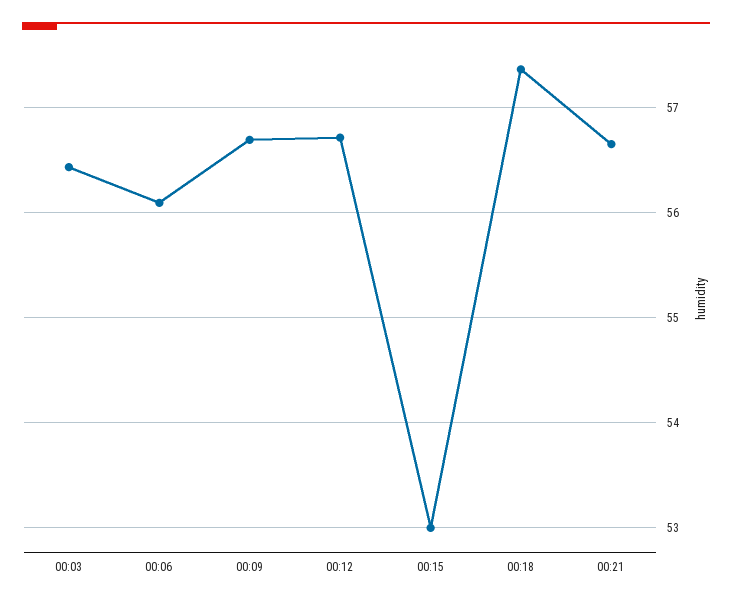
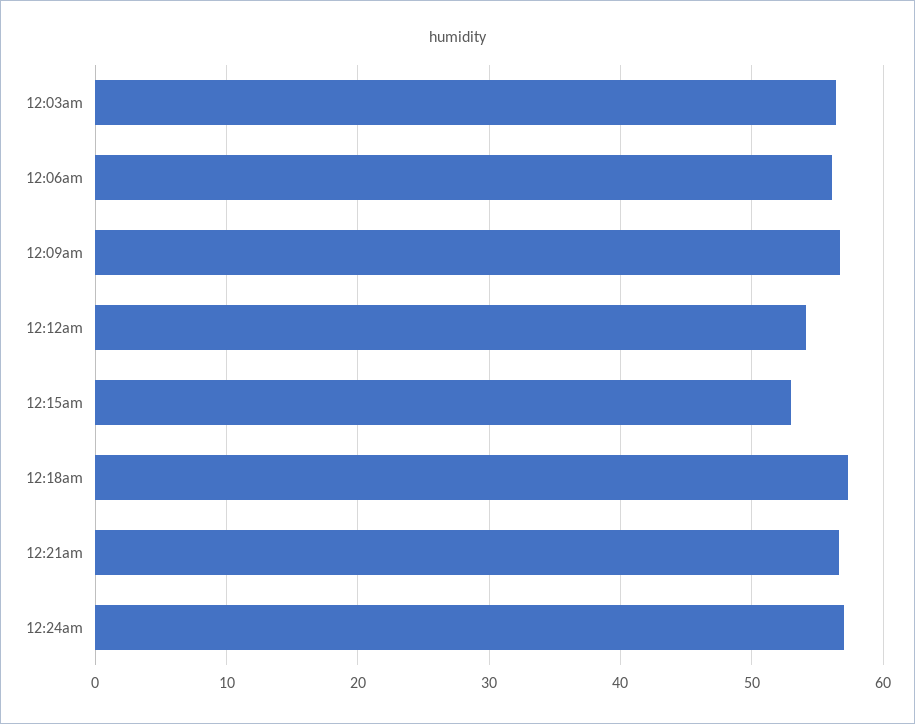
00:12: 56.7 -> 54
12:24am: none -> 57

